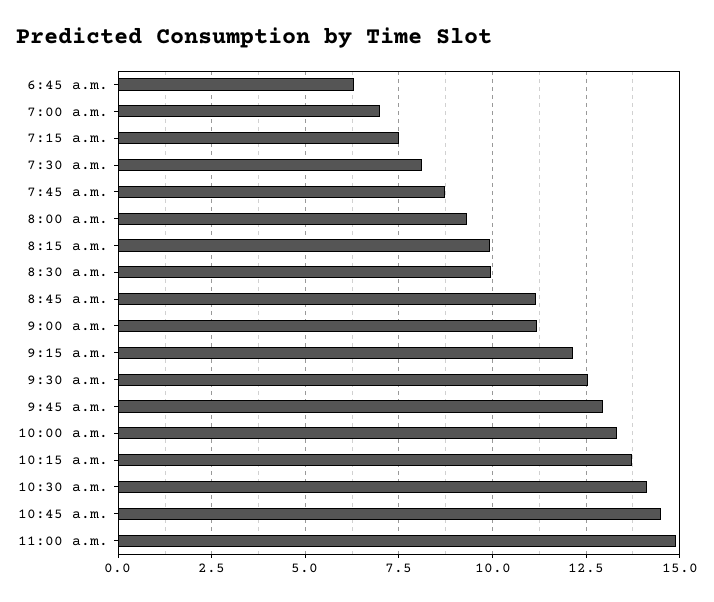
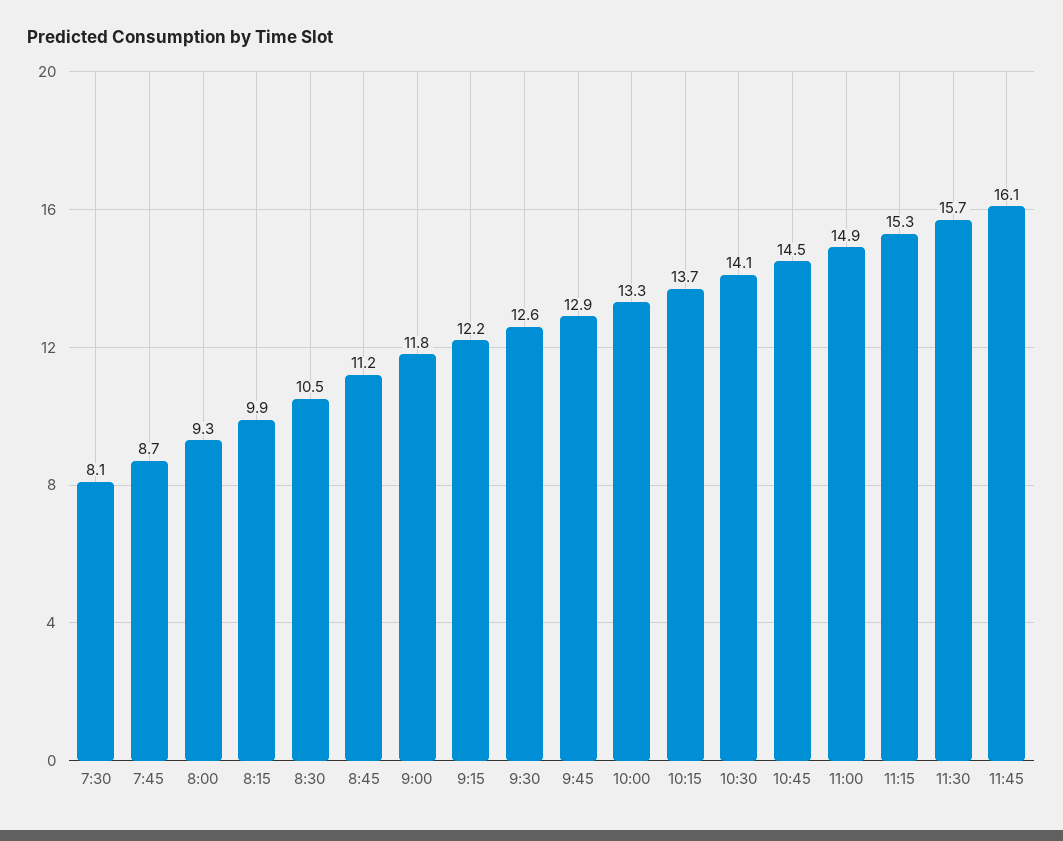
6:45 a.m.: 6.25 -> none
7:00 a.m.: 7 -> none
7:15 a.m.: 7.5 -> none
8:30 a.m.: 10 -> 10.5
9:00 a.m.: 11.25 -> 11.8
11:15: none -> 15.3
11:30: none -> 15.7
11:45: none -> 16.1

